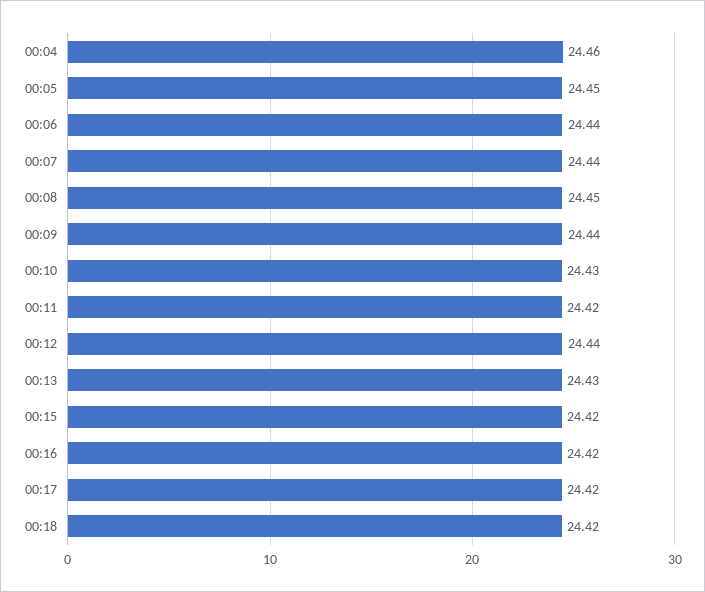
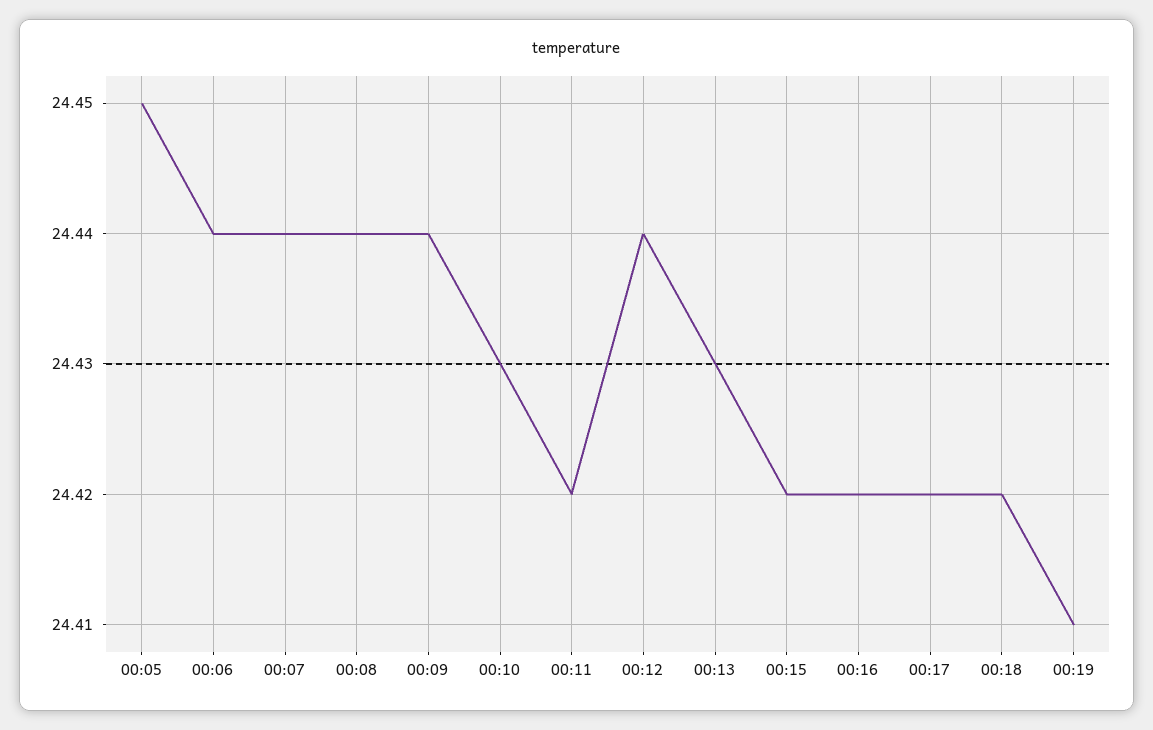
00:04: 24.46 -> none
00:08: 24.45 -> 24.44
00:19: none -> 24.41

